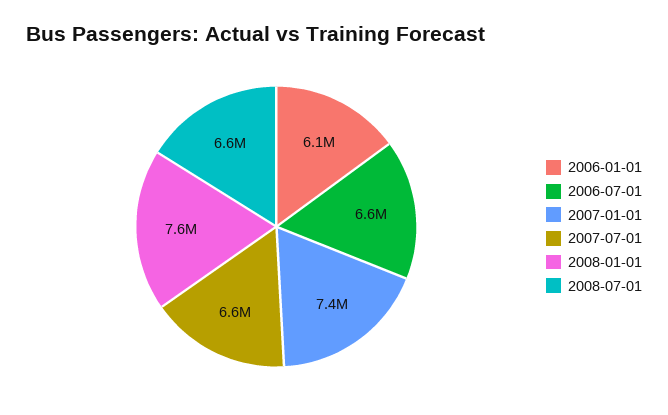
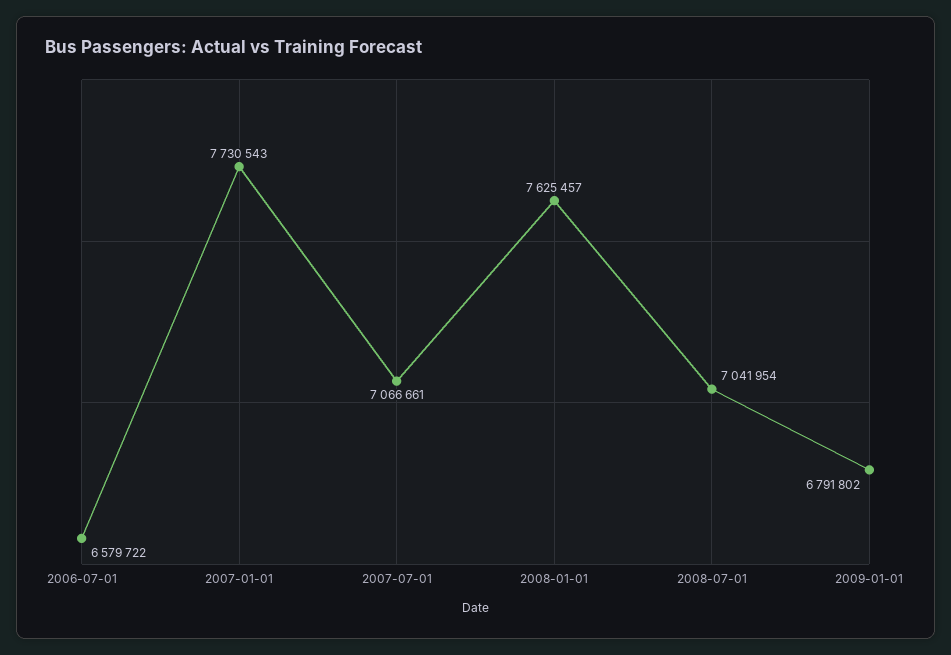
2006-01-01: 6100000 -> none
2007-01-01: 7400000 -> 7730543
2007-07-01: 6600000 -> 7066661
2008-07-01: 6600000 -> 7041954
2009-01-01: none -> 6791802

